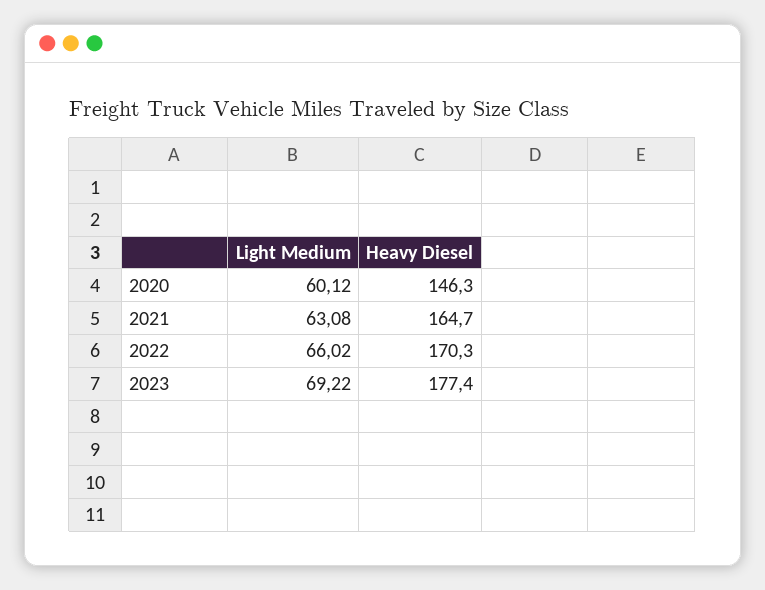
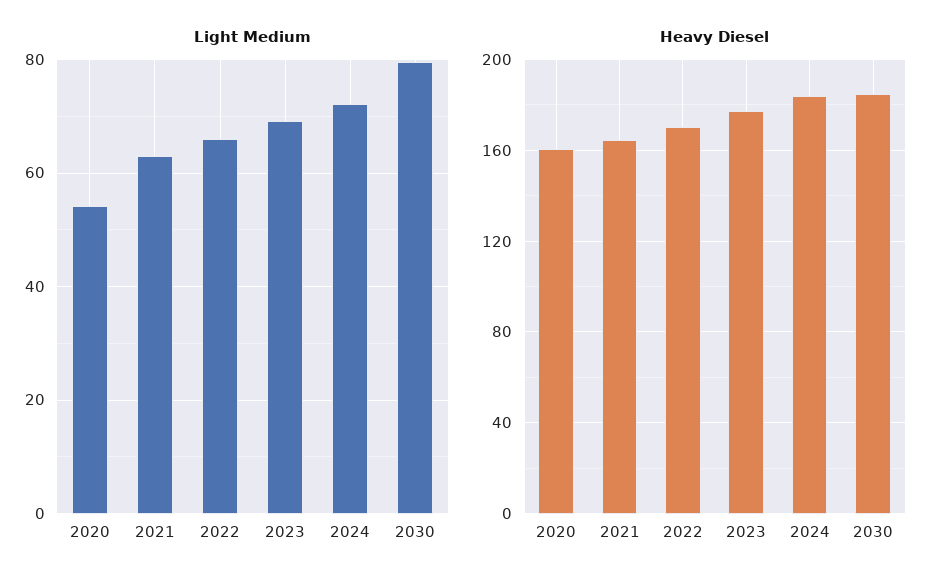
Light Medium, 2020: 60.12 -> 54
Heavy Diesel, 2020: 146.3 -> 160
Light Medium, 2024: none -> 72
Light Medium, 2030: none -> 80
Heavy Diesel, 2024: none -> 185
Heavy Diesel, 2030: none -> 185

